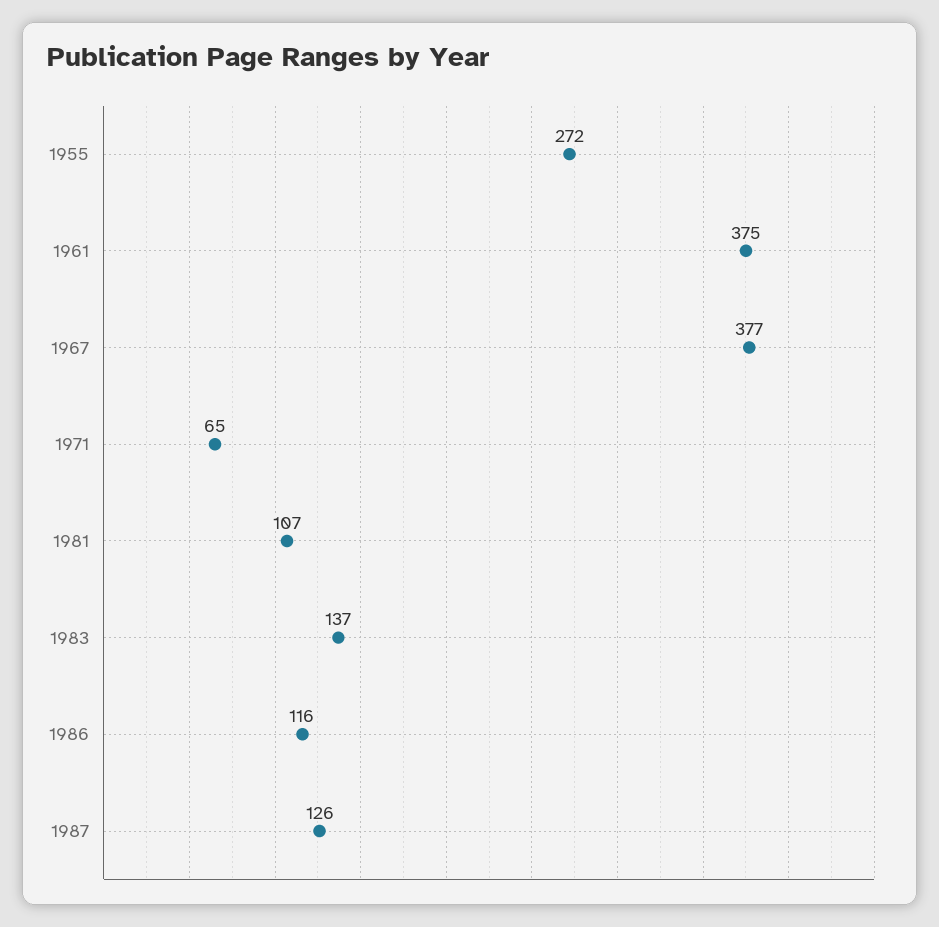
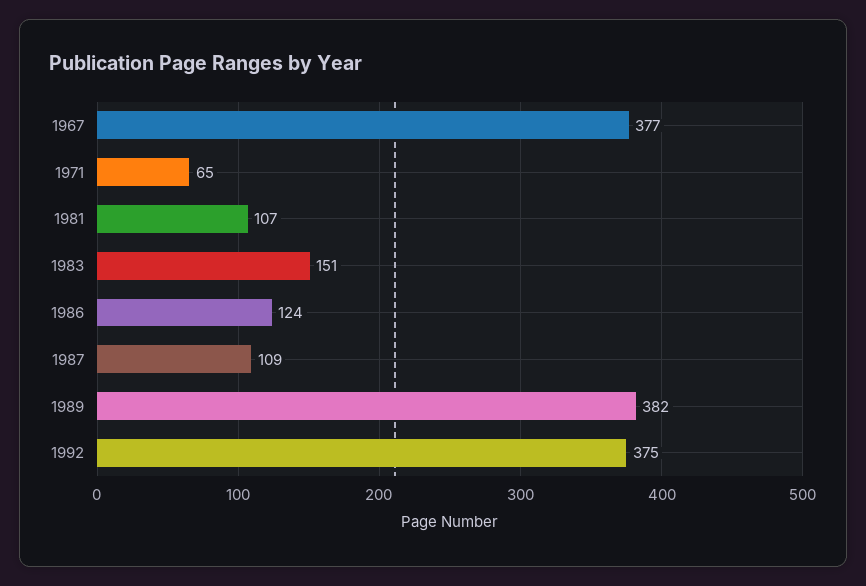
1955: 272 -> none
1961: 375 -> none
1983: 137 -> 151
1986: 116 -> 124
1987: 126 -> 109
1989: none -> 382
1992: none -> 375

